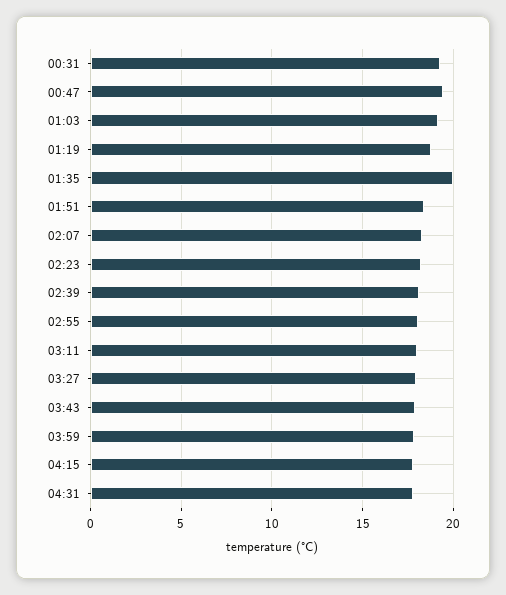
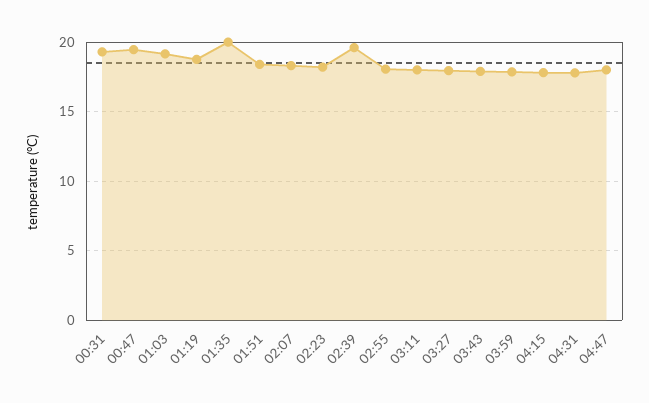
02:39: 18 -> 19.5
04:47: none -> 18

